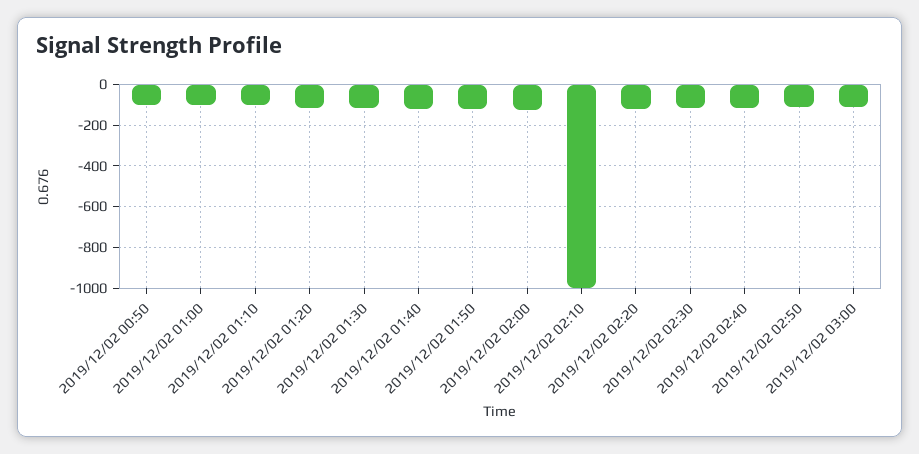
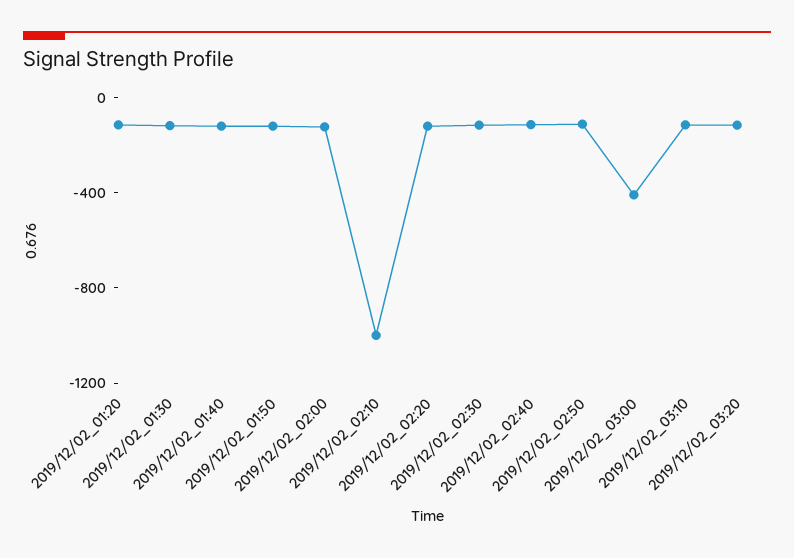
2019/12/02 00:50: -100 -> none
2019/12/02 01:00: -100 -> none
2019/12/02 01:10: -100 -> none
2019/12/02 03:00: -100 -> -400
2019/12/02_03:10: none -> -100
2019/12/02_03:20: none -> -100

